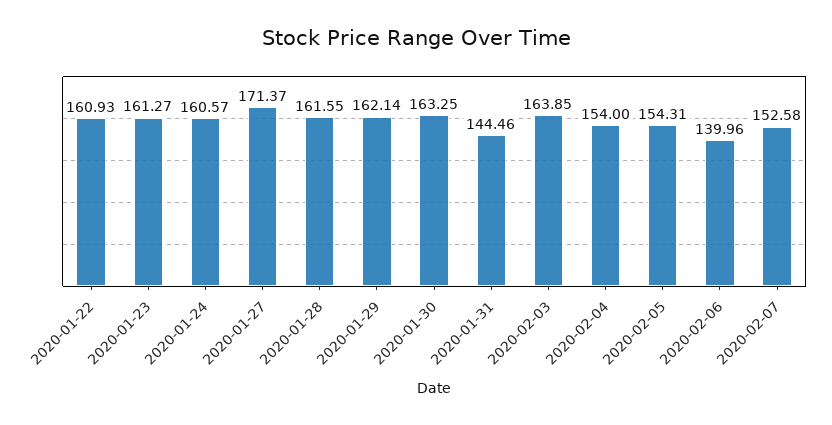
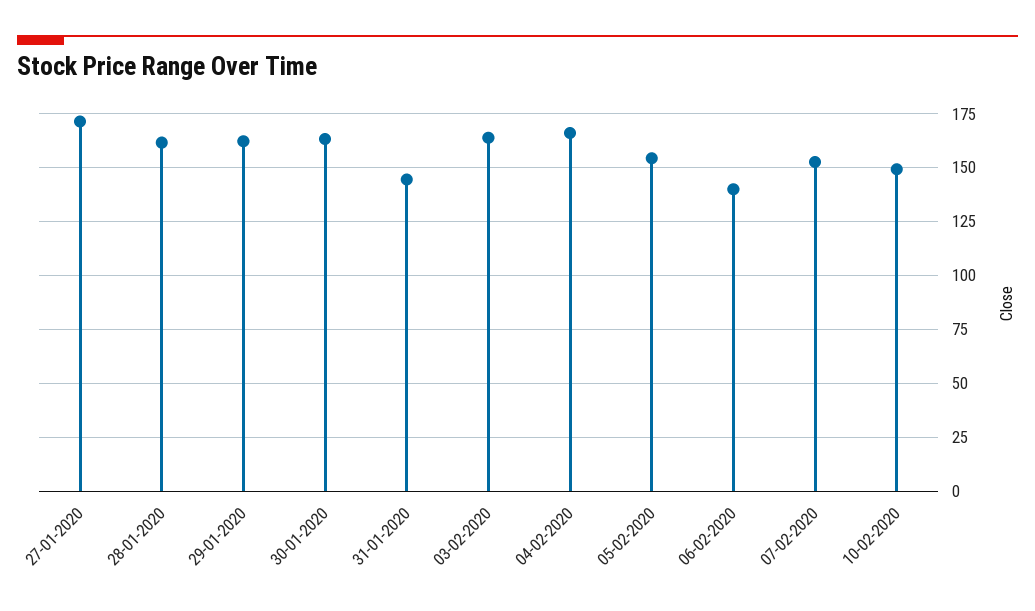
2020-01-22: 160.93 -> none
2020-01-23: 161.27 -> none
2020-01-24: 160.57 -> none
2020-02-04: 154 -> 165
10-02-2020: none -> 150

